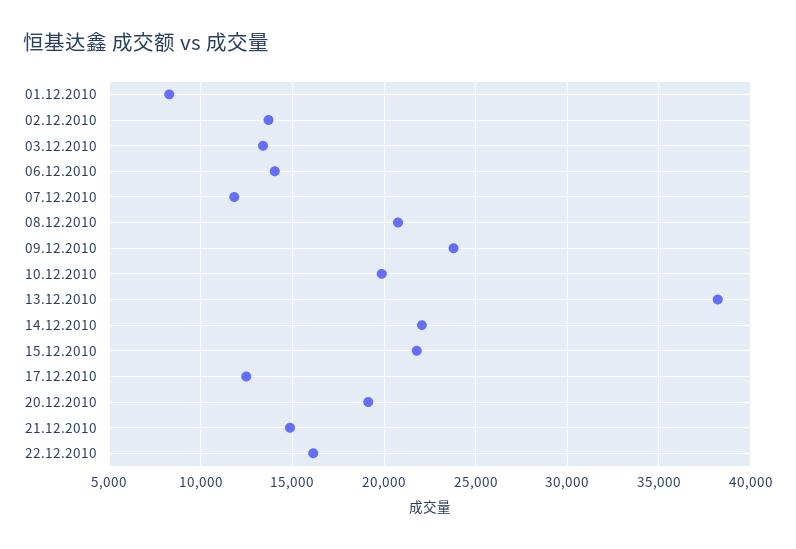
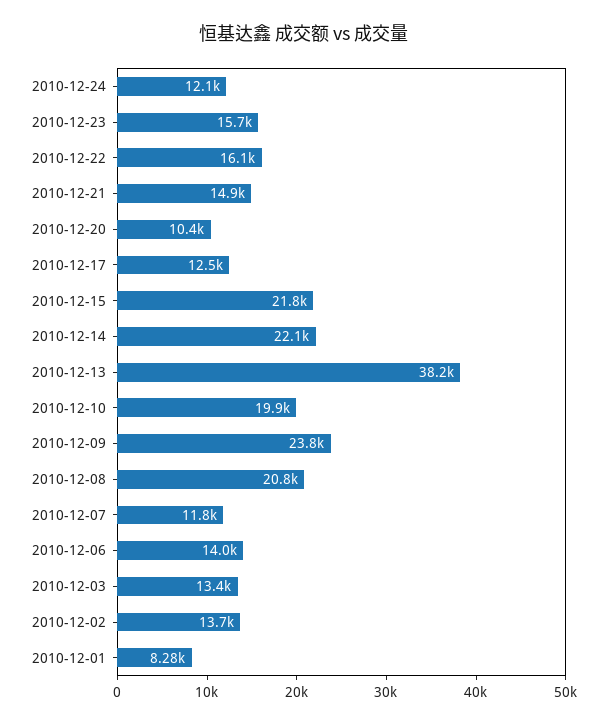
20.12.2010: 19000 -> 10400
2010-12-24: none -> 12100
2010-12-23: none -> 15700

